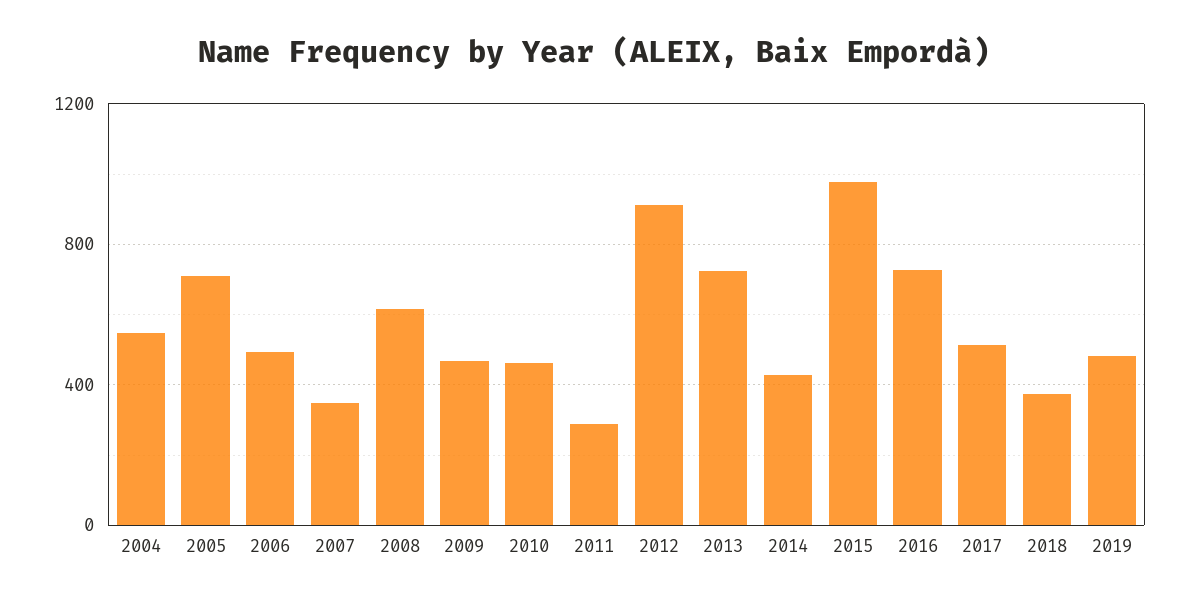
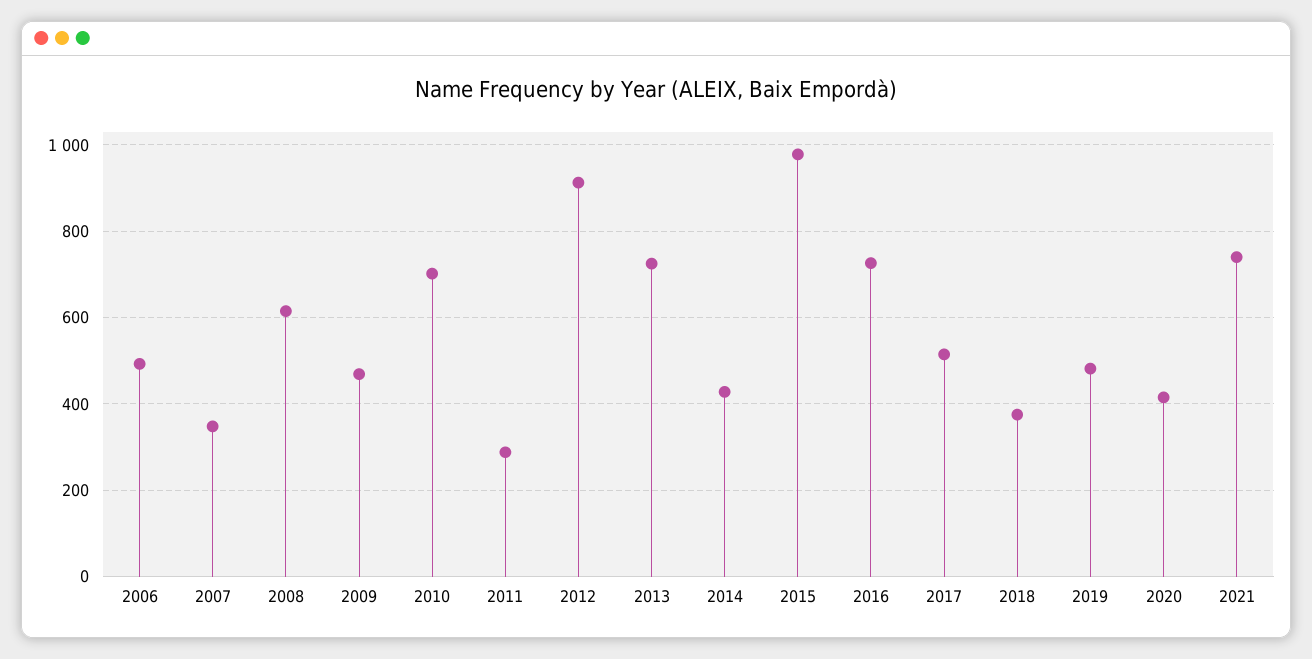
2004: 550 -> none
2005: 700 -> none
2010: 450 -> 700
2020: none -> 420
2021: none -> 740

